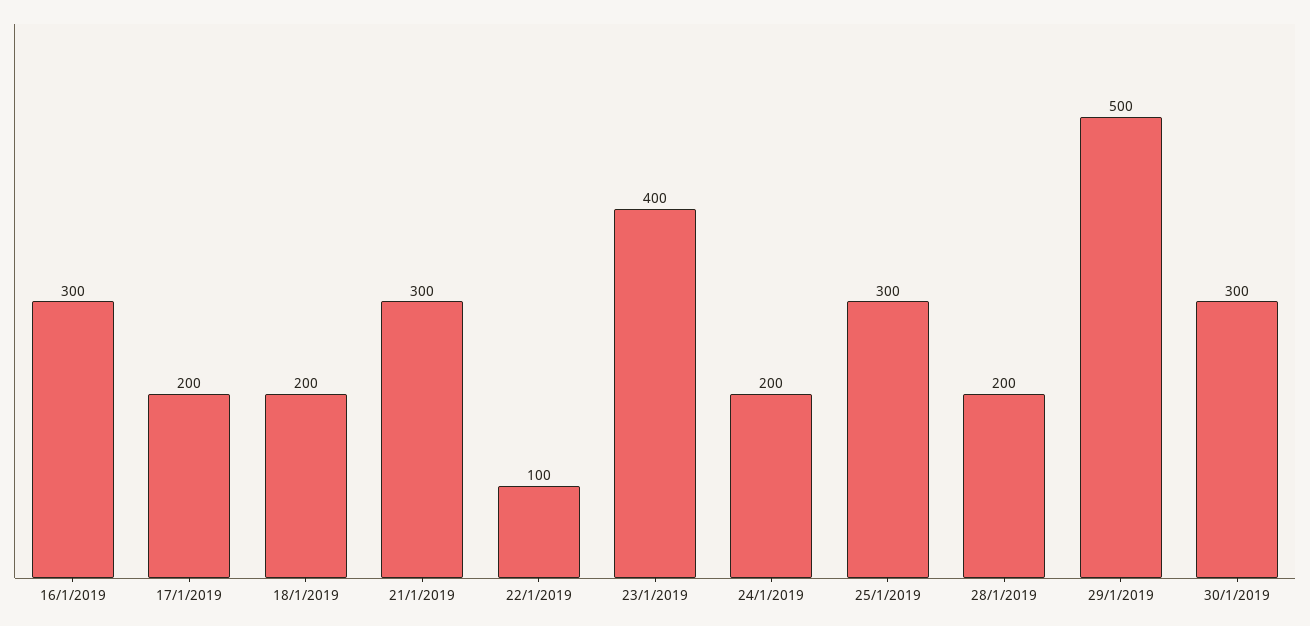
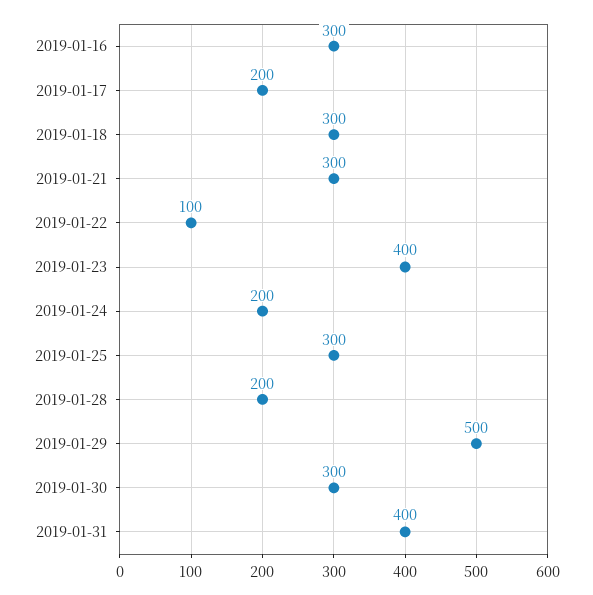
18/1/2019: 200 -> 300
2019-01-31: none -> 400

